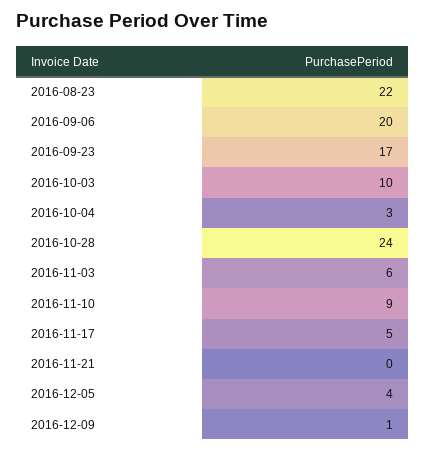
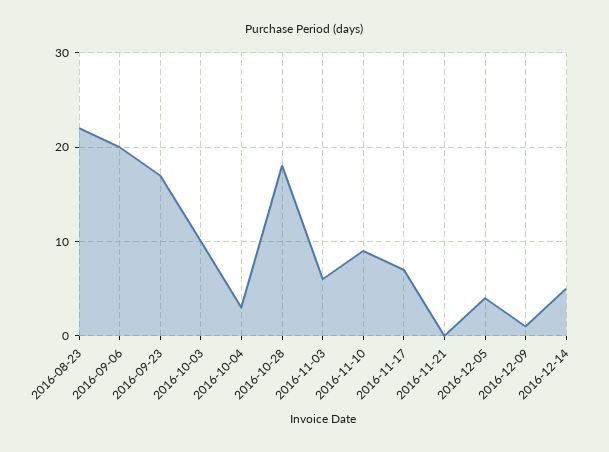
2016-10-28: 24 -> 18
2016-11-17: 5 -> 7
2016-12-14: none -> 5

